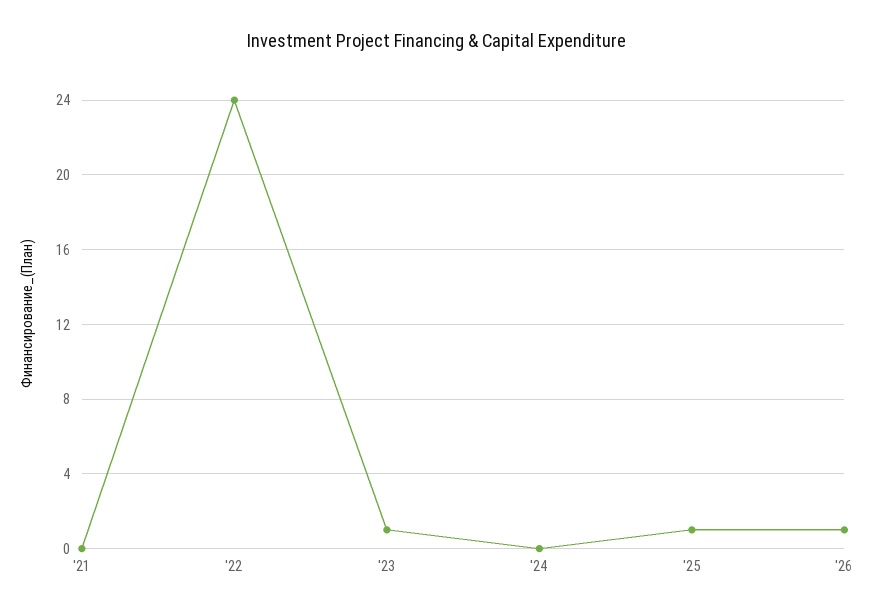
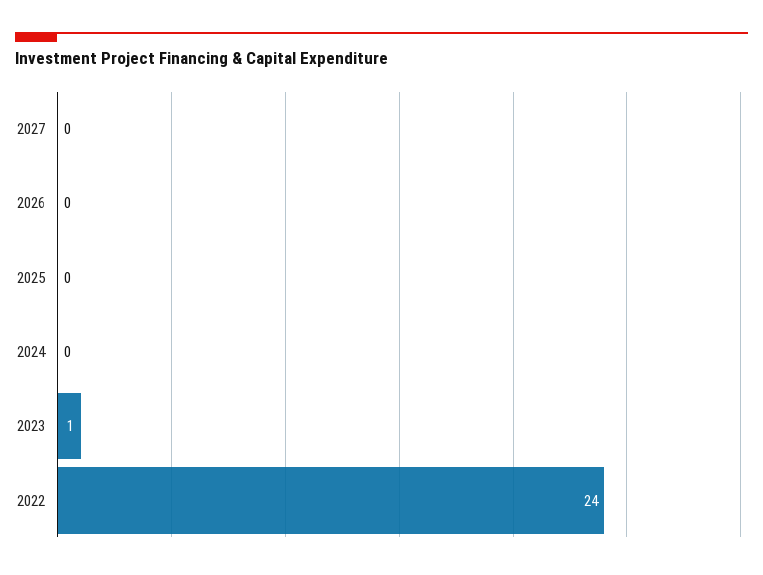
'21: 0 -> none
'25: 1 -> 0
'26: 1 -> 0
2027: none -> 0

